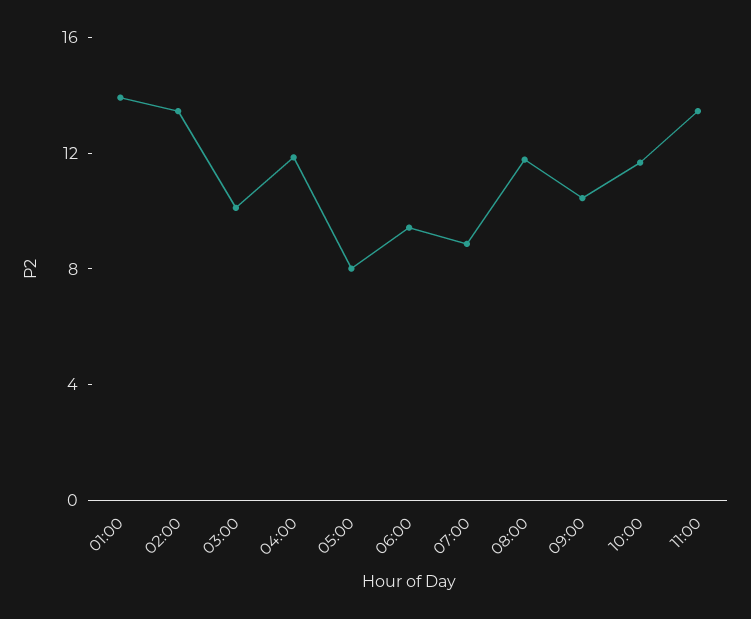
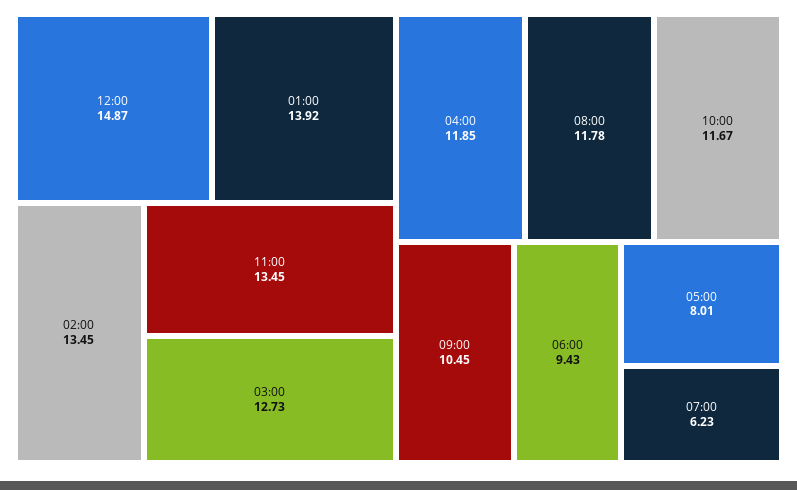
03:00: 10 -> 12.73
07:00: 9 -> 6.23
12:00: none -> 14.87

